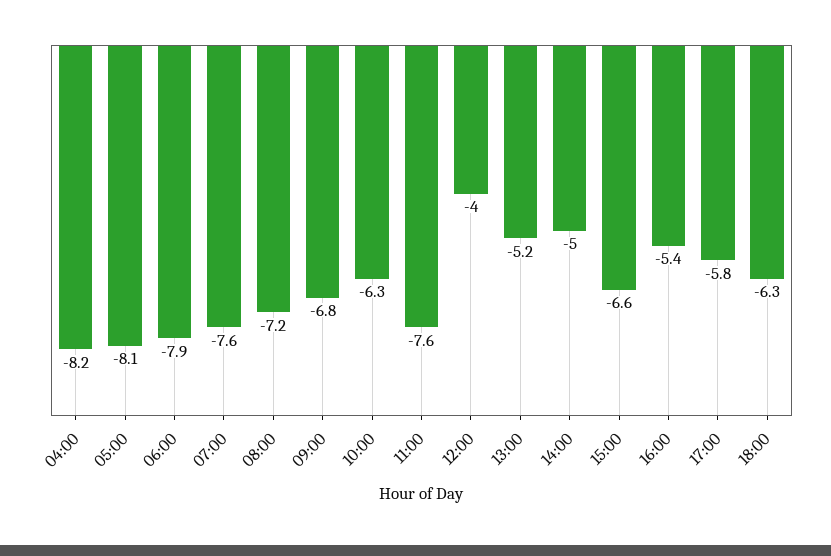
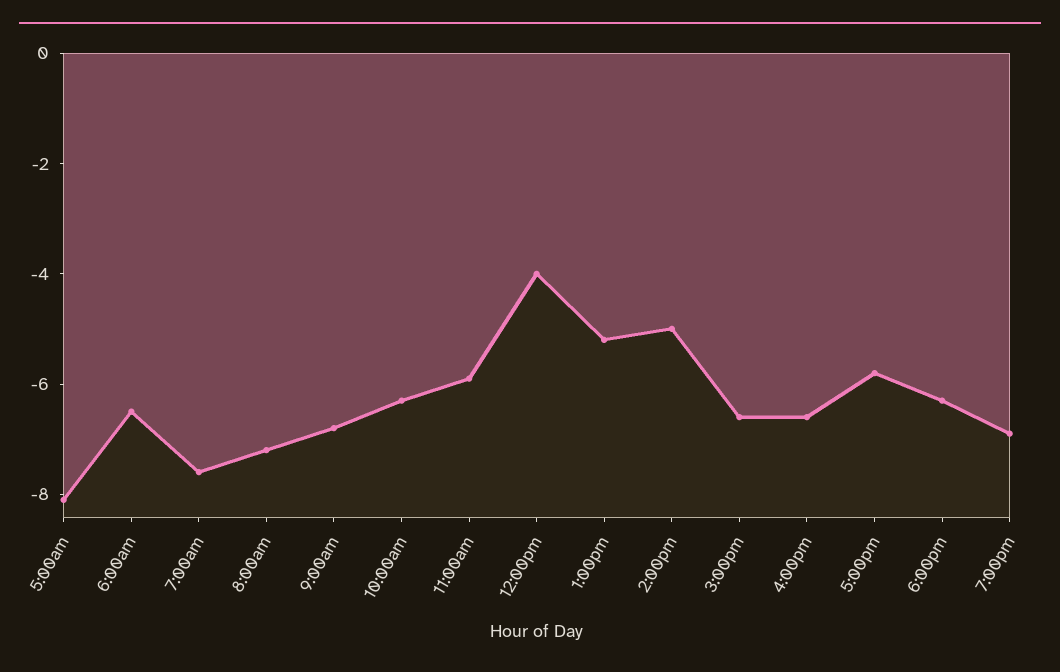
04:00: -8.2 -> none
06:00: -7.9 -> -6.5
11:00: -7.6 -> -6
16:00: -5.4 -> -6.5
7:00pm: none -> -7

